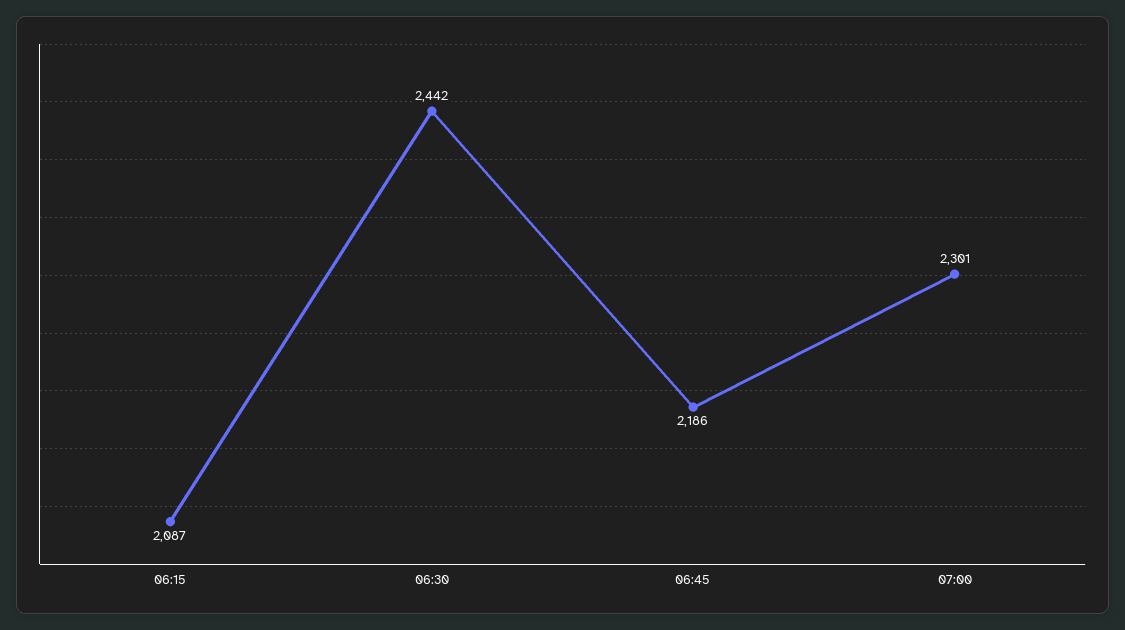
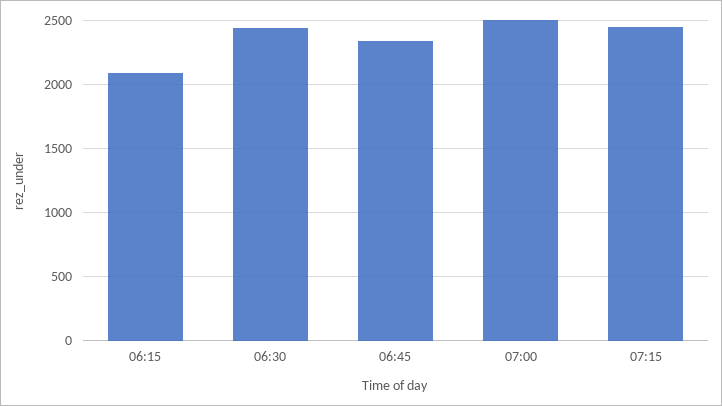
06:45: 2186 -> 2350
07:00: 2301 -> 2500
07:15: none -> 2450

